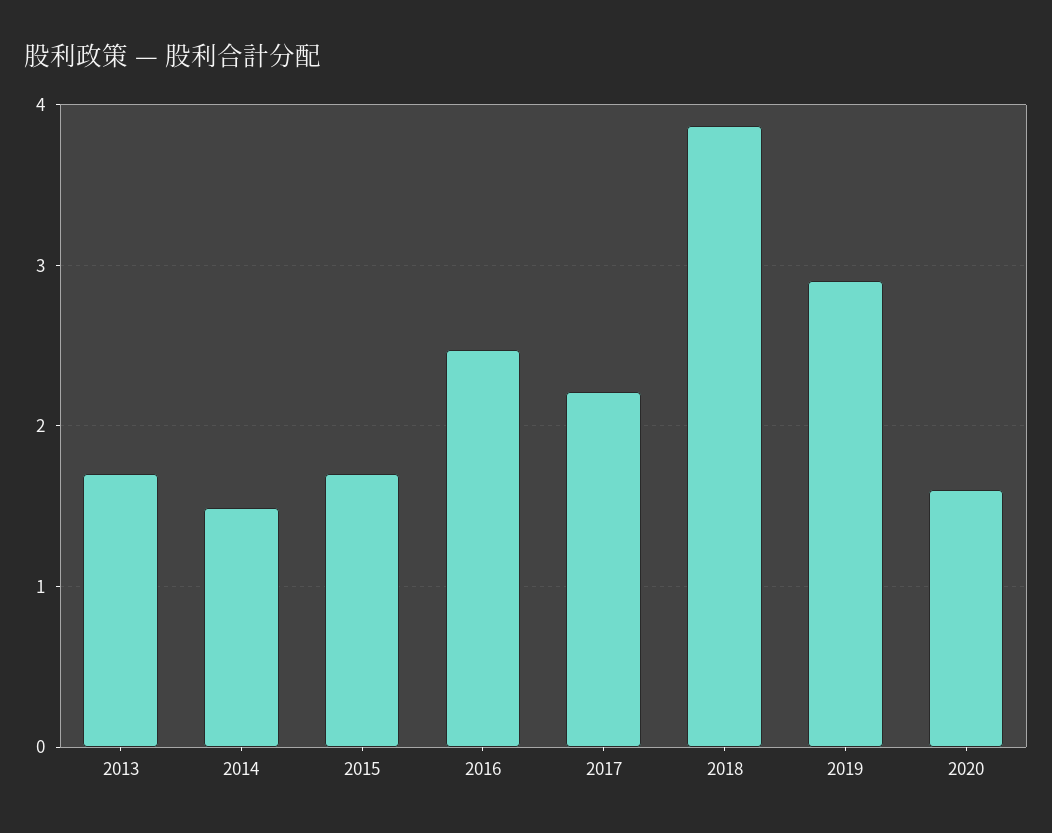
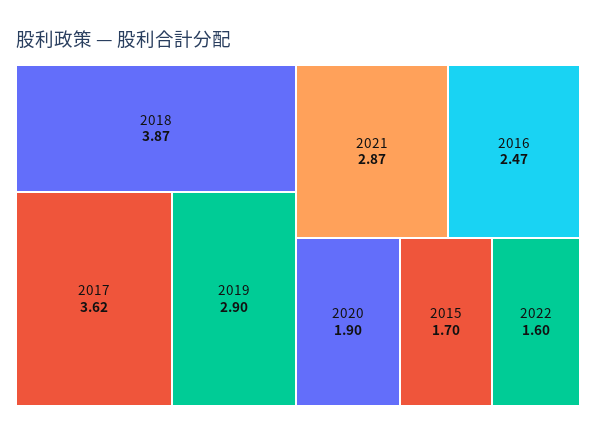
2013: 1.7 -> none
2014: 1.5 -> none
2017: 2.2 -> 3.62
2020: 1.6 -> 1.9
2021: none -> 2.87
2022: none -> 1.6

